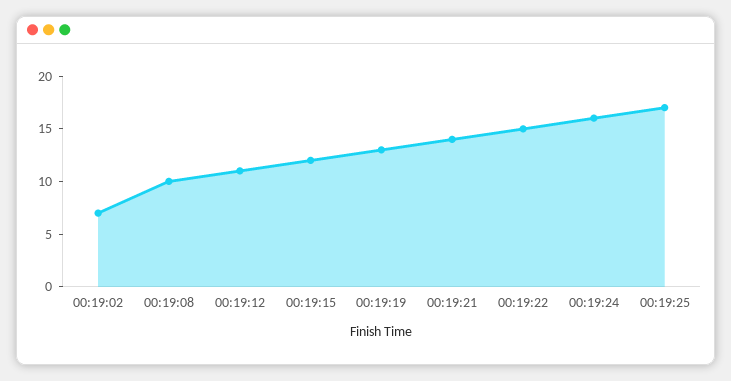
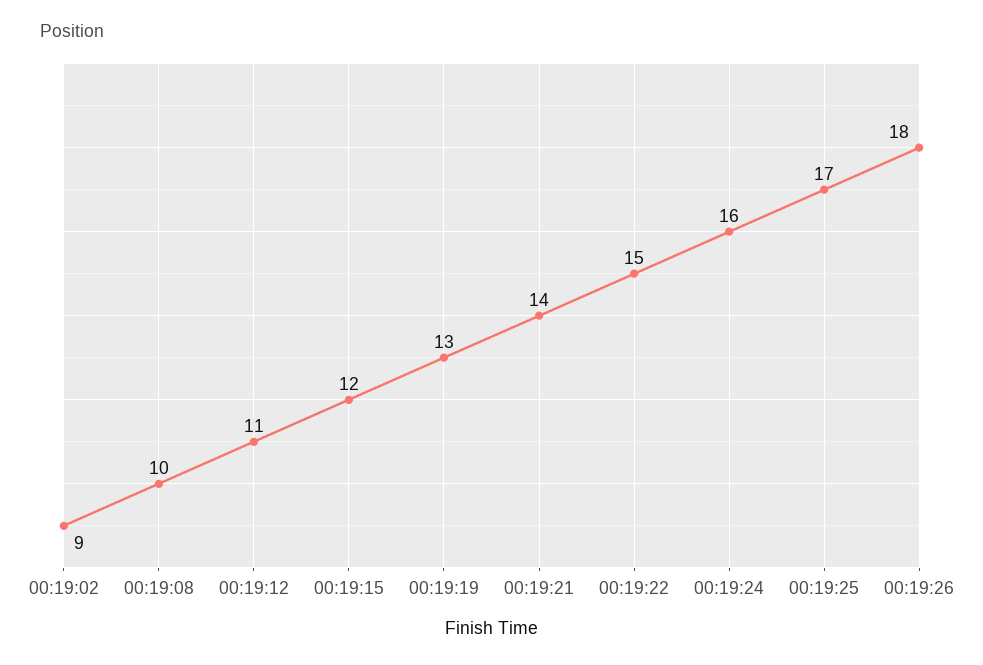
00:19:02: 7 -> 9
00:19:26: none -> 18

